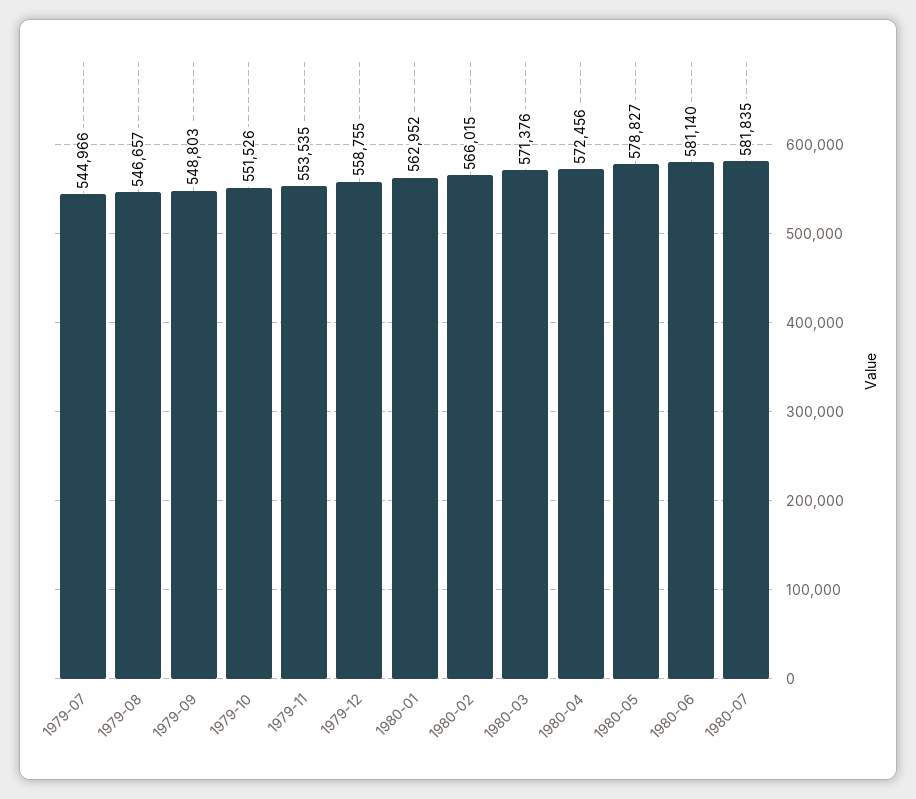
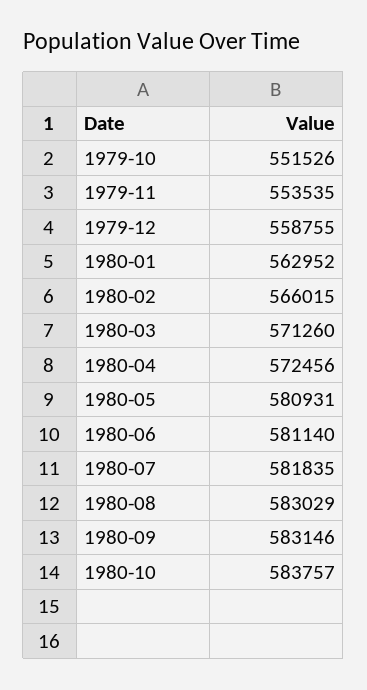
1979-07: 544966 -> none
1979-08: 546657 -> none
1979-09: 548803 -> none
1980-03: 571376 -> 571260
1980-05: 578827 -> 580931
1980-08: none -> 583029
1980-09: none -> 583146
1980-10: none -> 583757

